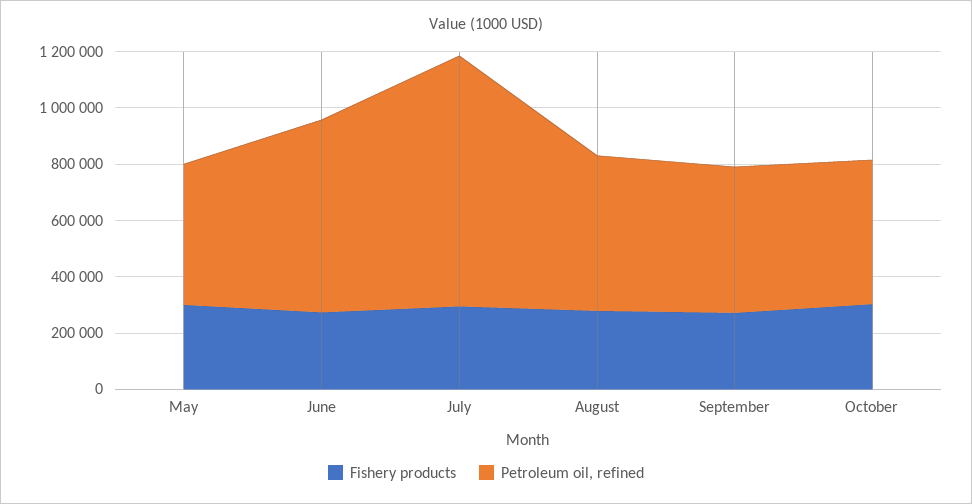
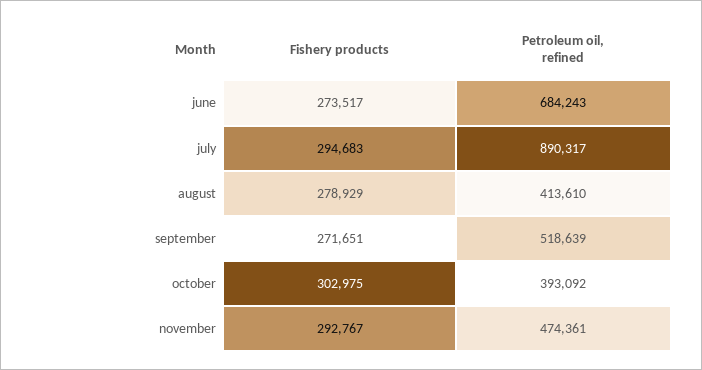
Fishery products, May: 300000 -> none
Petroleum oil, refined, May: 500000 -> none
Petroleum oil, refined, August: 550000 -> 413610
Petroleum oil, refined, October: 500000 -> 393092
Fishery products, november: none -> 292767
Petroleum oil, refined, november: none -> 474361

